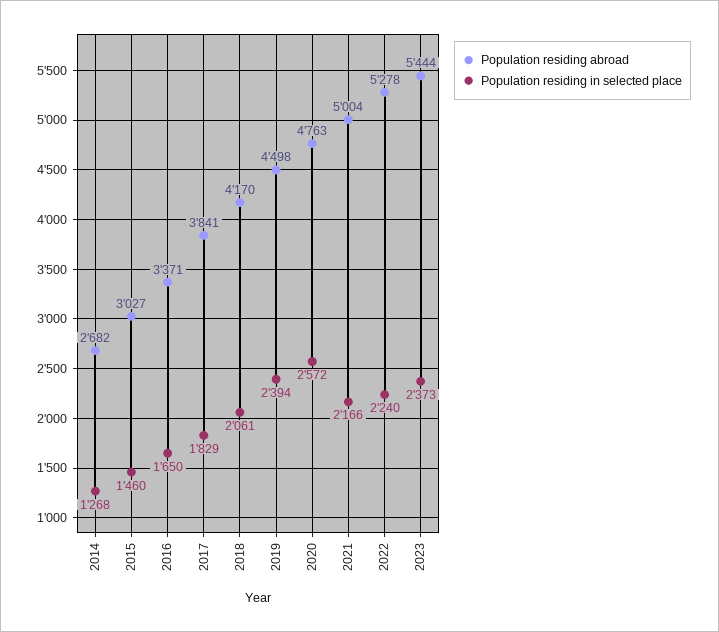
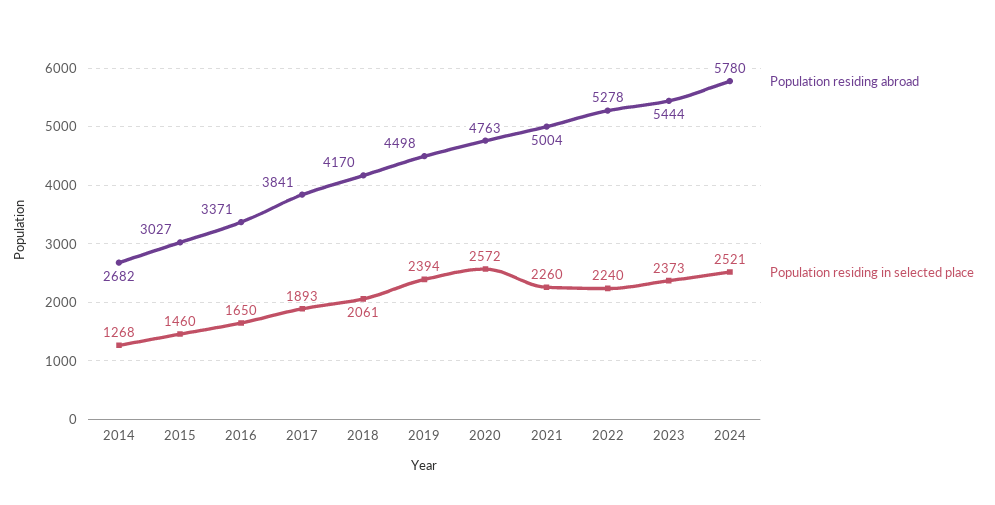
Population residing in selected place, 2017: 1829 -> 1893
Population residing in selected place, 2021: 2166 -> 2260
Population residing abroad, 2024: none -> 5780
Population residing in selected place, 2024: none -> 2521

